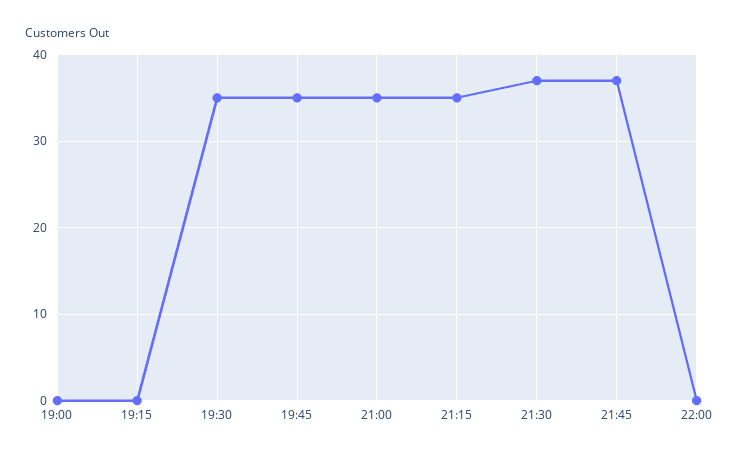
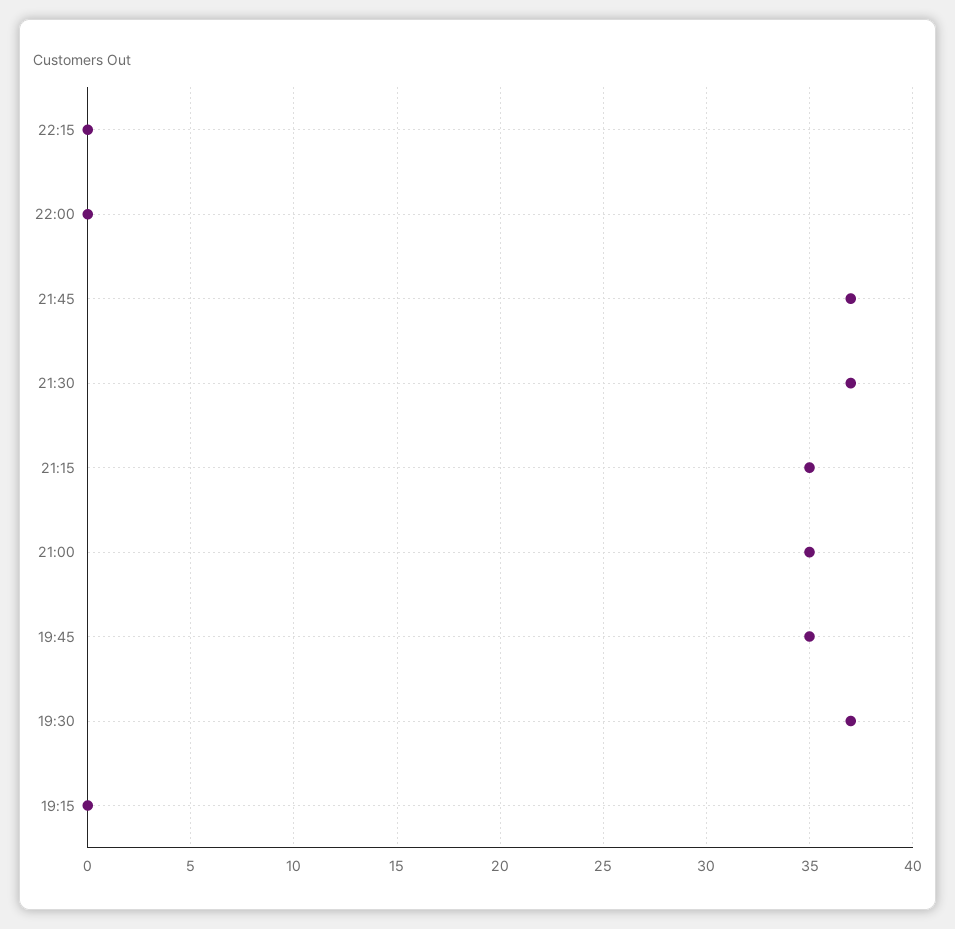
19:00: 0 -> none
19:30: 35 -> 37
22:15: none -> 0

